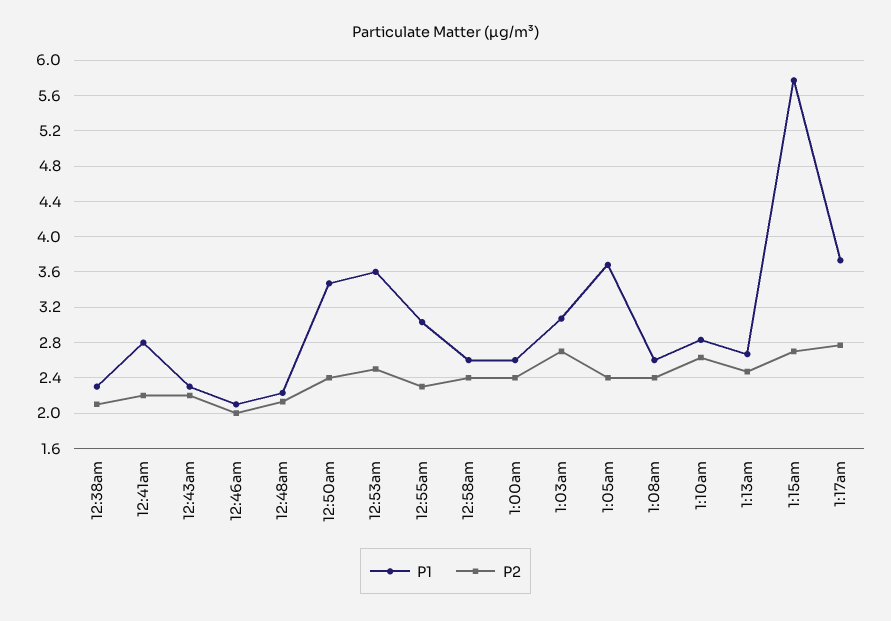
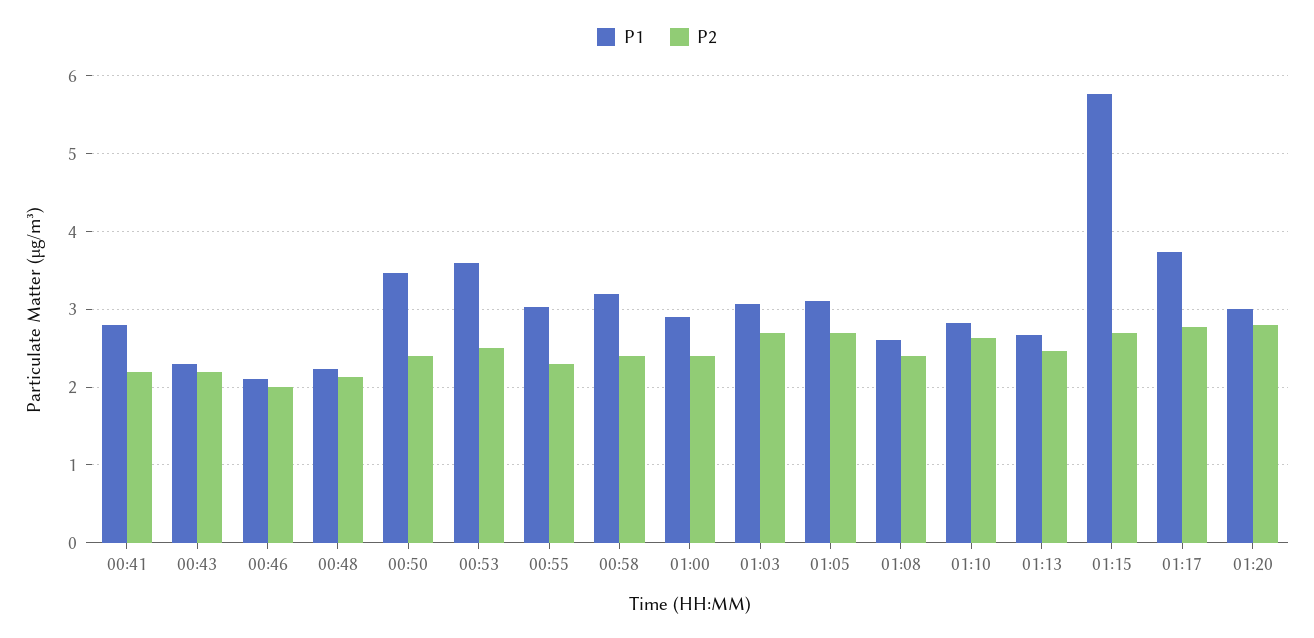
P1, 12:38am: 2.3 -> none
P2, 12:38am: 2.1 -> none
P1, 12:58am: 2.6 -> 3.2
P1, 1:00am: 2.6 -> 2.9
P1, 1:05am: 3.7 -> 3.1
P2, 1:05am: 2.4 -> 2.7
P1, 01:20: none -> 3
P2, 01:20: none -> 2.8

